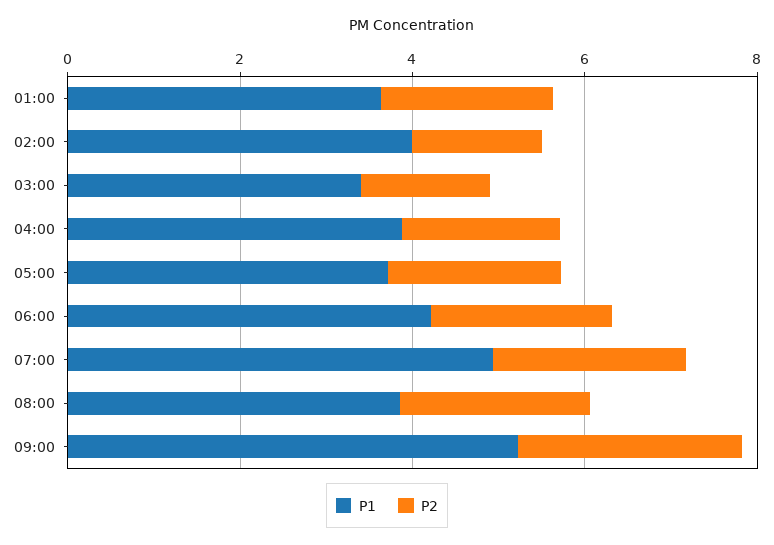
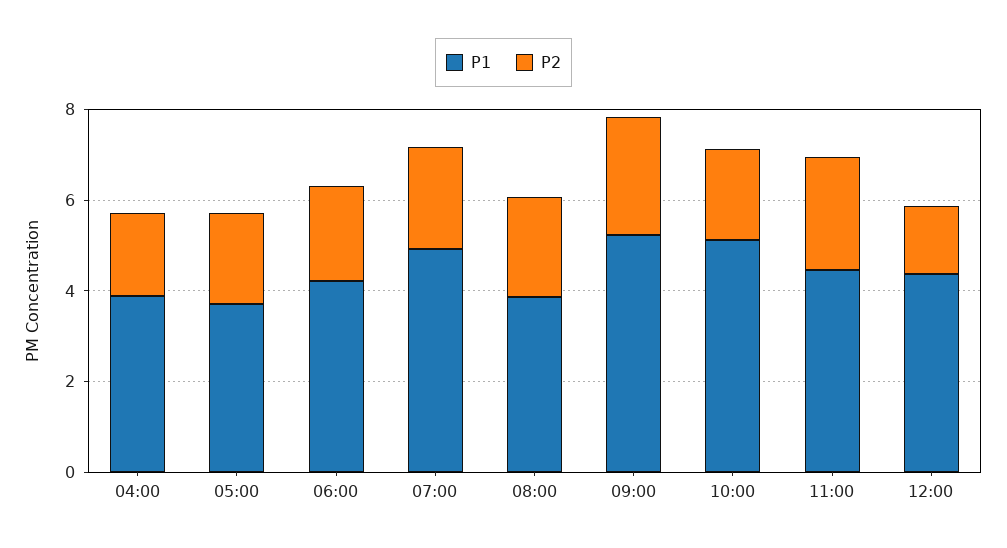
P1, 01:00: 3.5 -> none
P2, 01:00: 2 -> none
P1, 02:00: 4 -> none
P2, 02:00: 1.5 -> none
P1, 03:00: 3.5 -> none
P2, 03:00: 1.5 -> none
P1, 10:00: none -> 5
P2, 10:00: none -> 2
P1, 11:00: none -> 4.5
P2, 11:00: none -> 2.5
P1, 12:00: none -> 4.5
P2, 12:00: none -> 1.5

